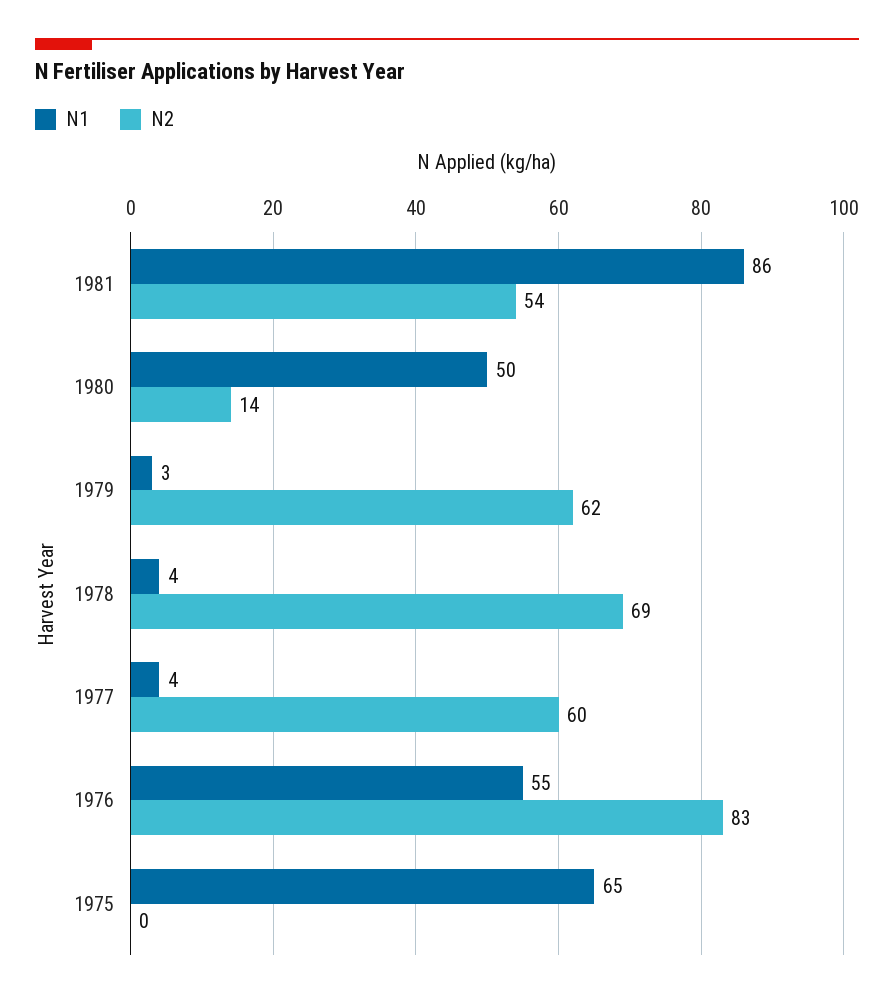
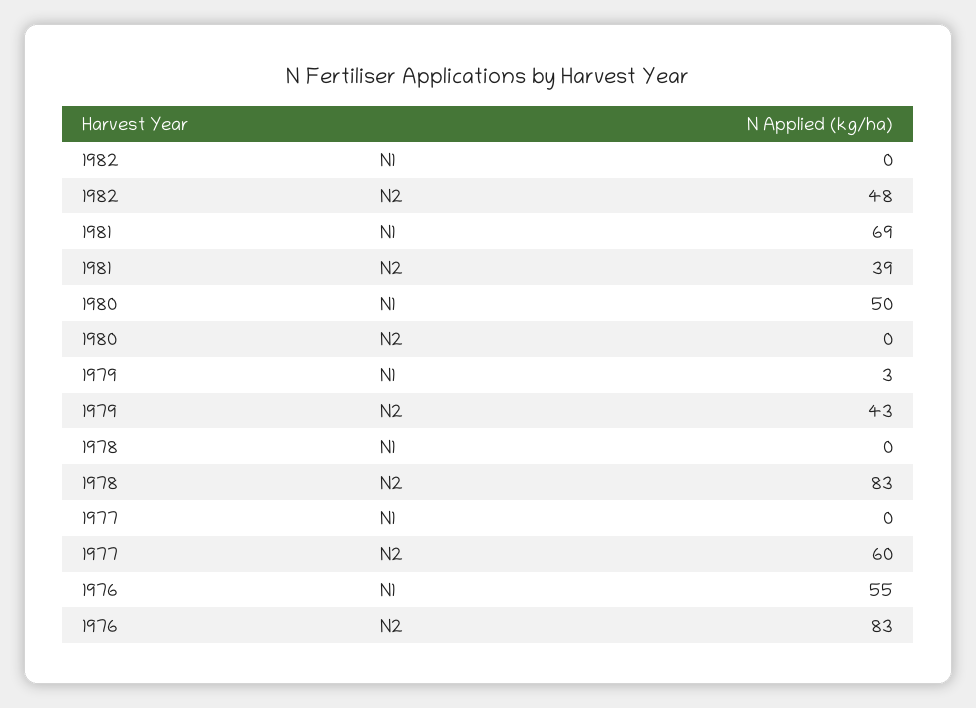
N1, 1981: 86 -> 69
N2, 1981: 54 -> 39
N2, 1980: 14 -> 0
N2, 1979: 62 -> 43
N1, 1978: 4 -> 0
N2, 1978: 69 -> 83
N1, 1977: 4 -> 0
N1, 1975: 65 -> none
N2, 1975: 0 -> none
N1, 1982: none -> 0
N2, 1982: none -> 48

